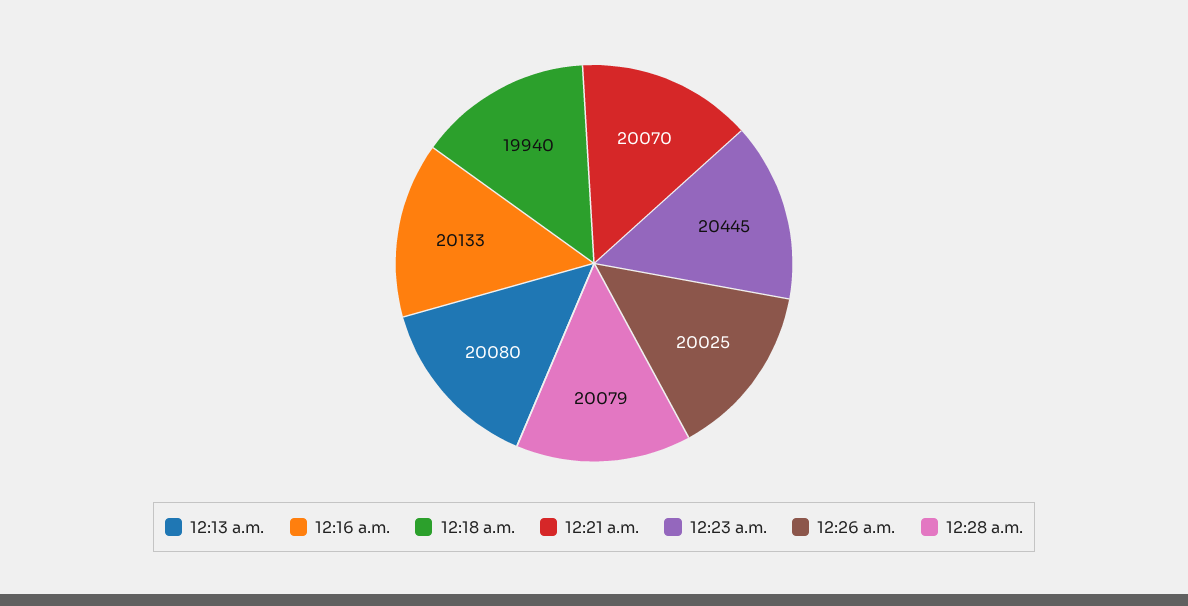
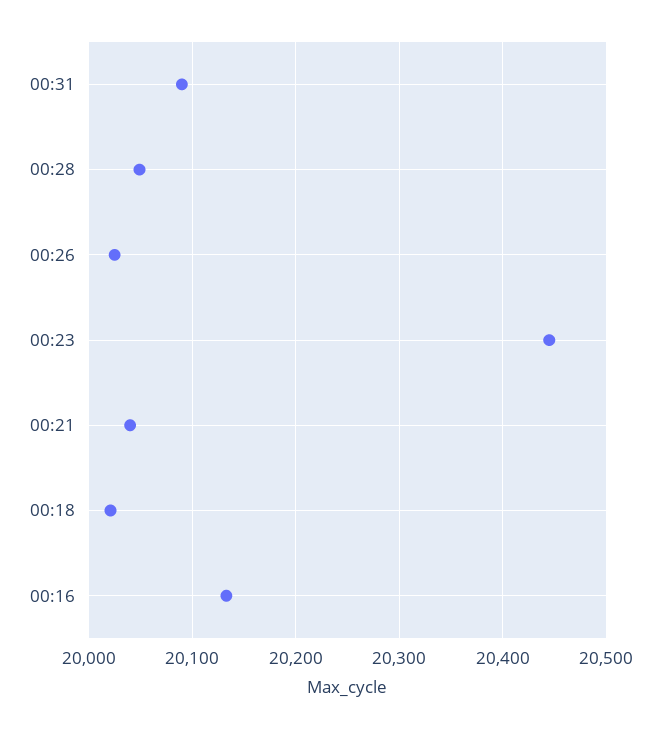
12:13 a.m.: 20080 -> none
12:18 a.m.: 19940 -> 20020
12:21 a.m.: 20070 -> 20040
12:28 a.m.: 20079 -> 20050
00:31: none -> 20090

